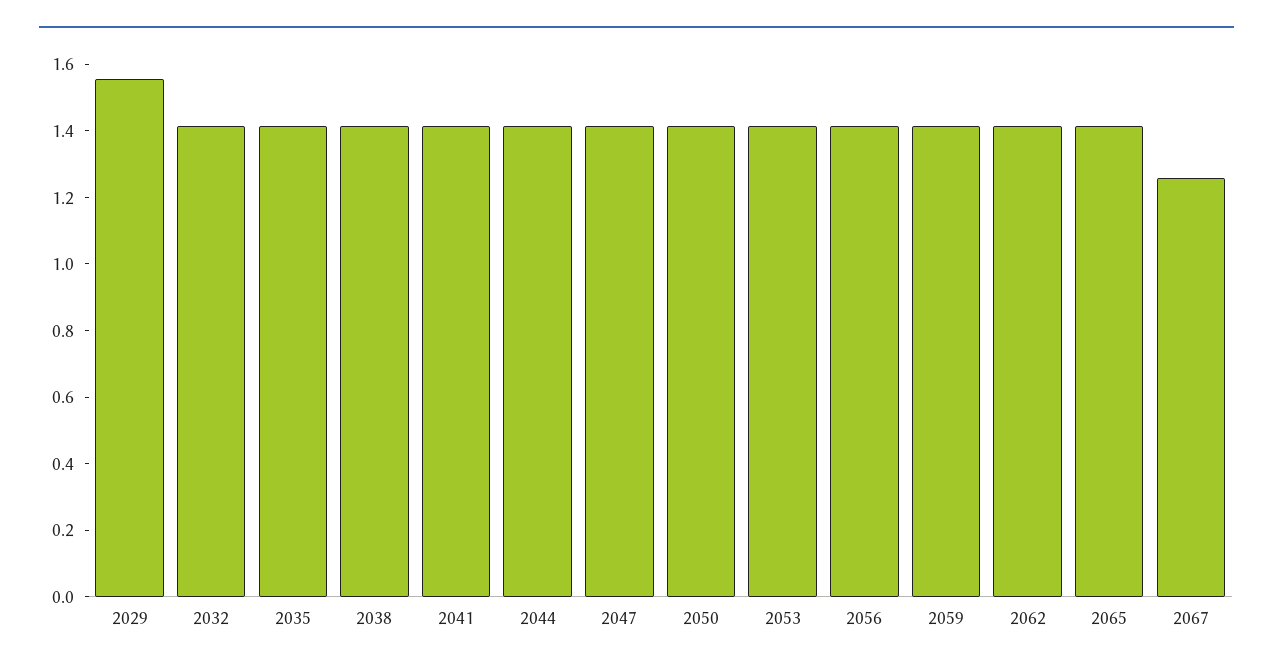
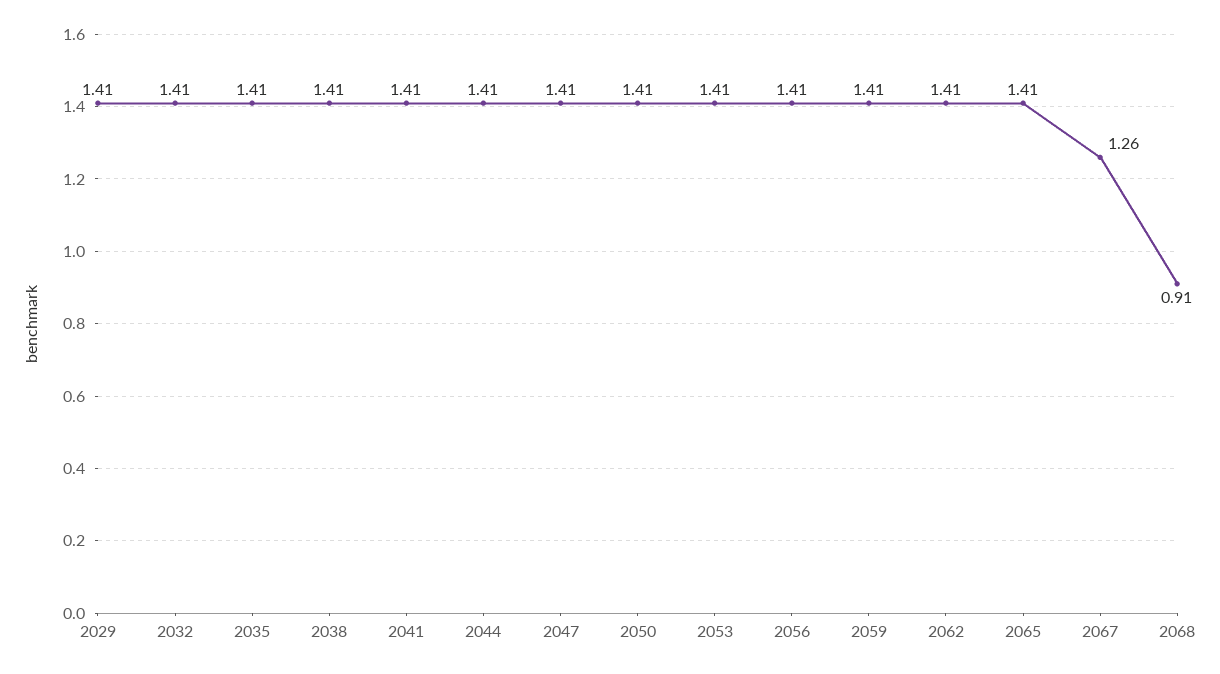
2029: 1.55 -> 1.41
2068: none -> 0.91

